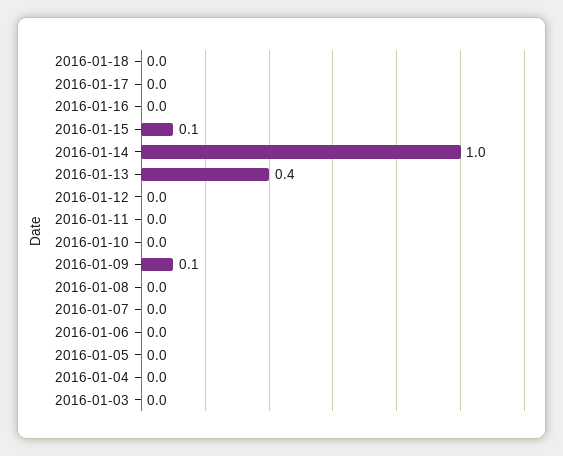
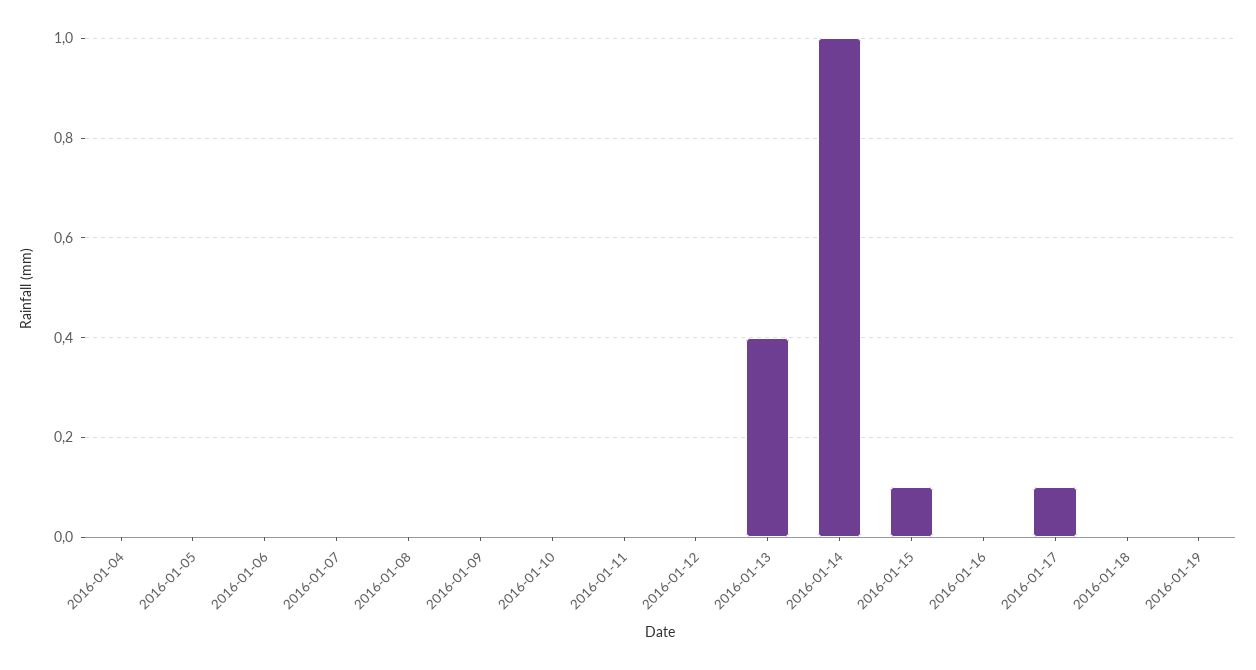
2016-01-17: 0 -> 0.1
2016-01-09: 0.1 -> 0
2016-01-03: 0 -> none
2016-01-19: none -> 0

